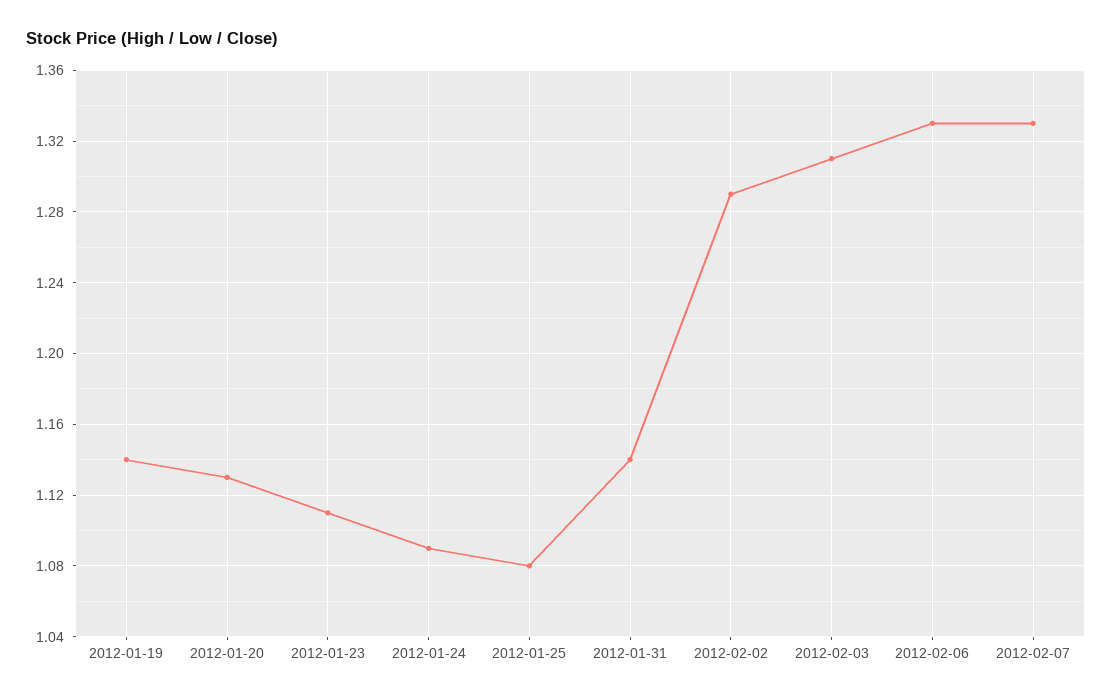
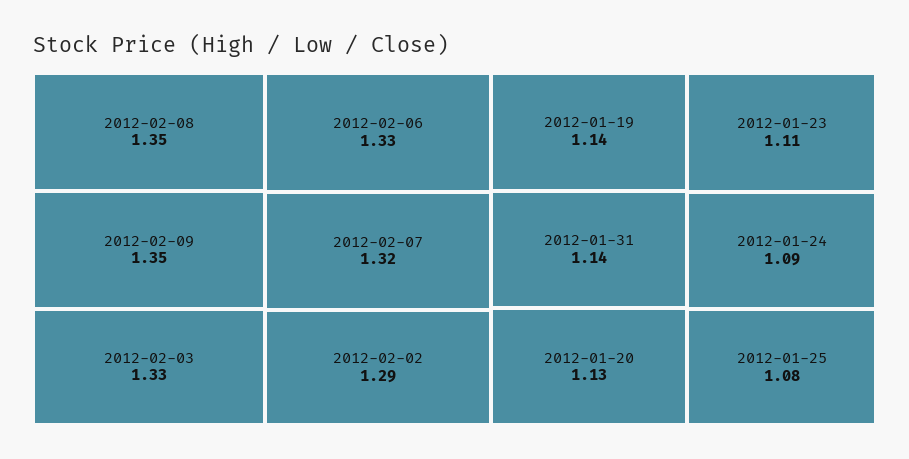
2012-02-03: 1.31 -> 1.33
2012-02-07: 1.33 -> 1.32
2012-02-08: none -> 1.35
2012-02-09: none -> 1.35

